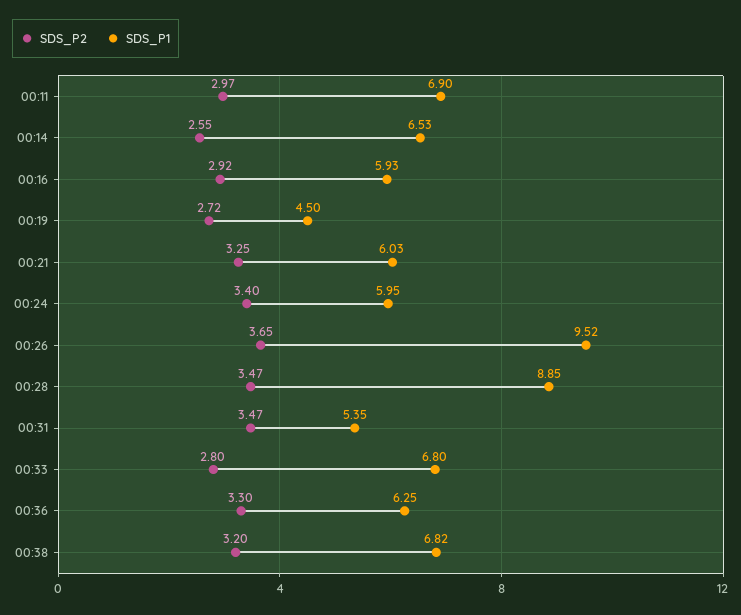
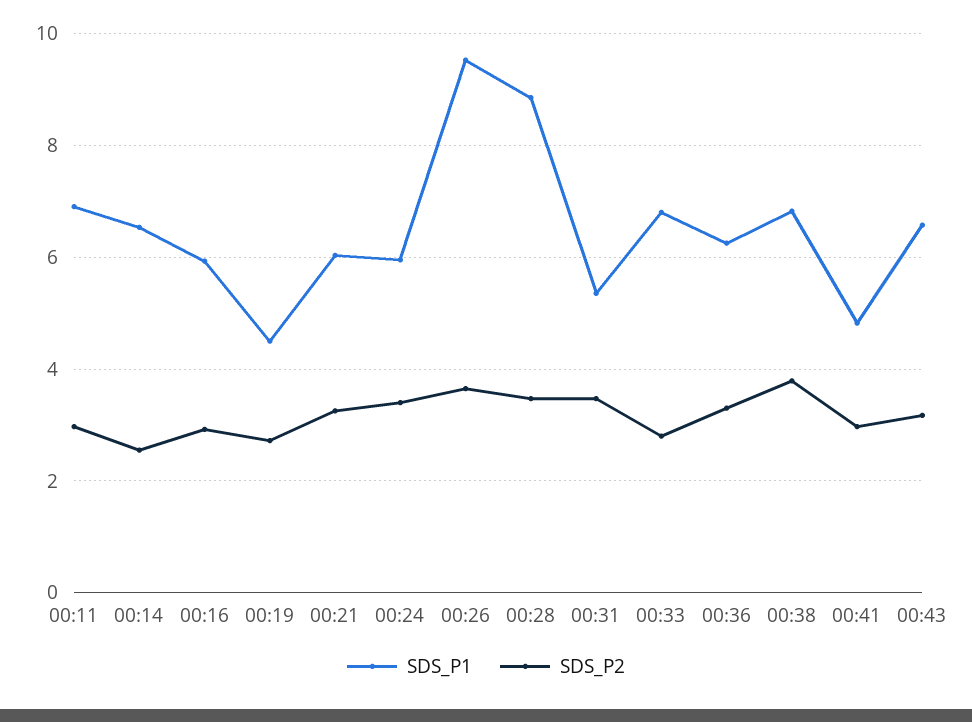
SDS_P2, 00:38: 3.2 -> 3.8
SDS_P1, 00:41: none -> 4.8
SDS_P2, 00:41: none -> 3
SDS_P1, 00:43: none -> 6.6
SDS_P2, 00:43: none -> 3.2

